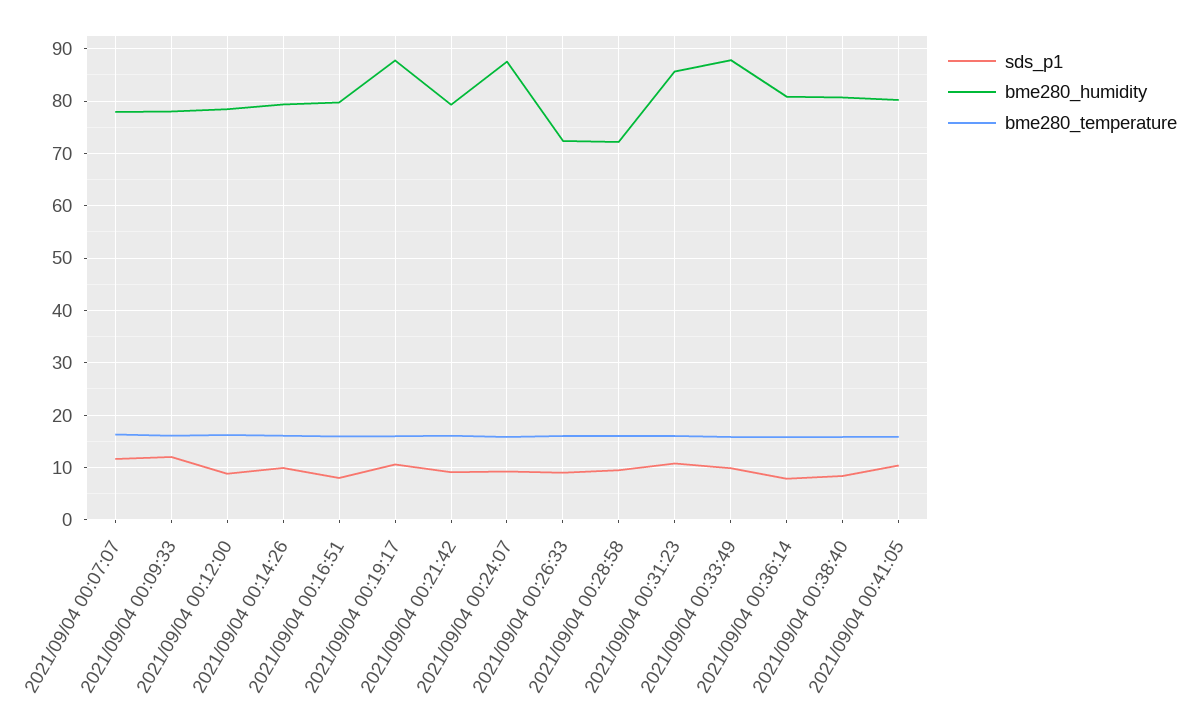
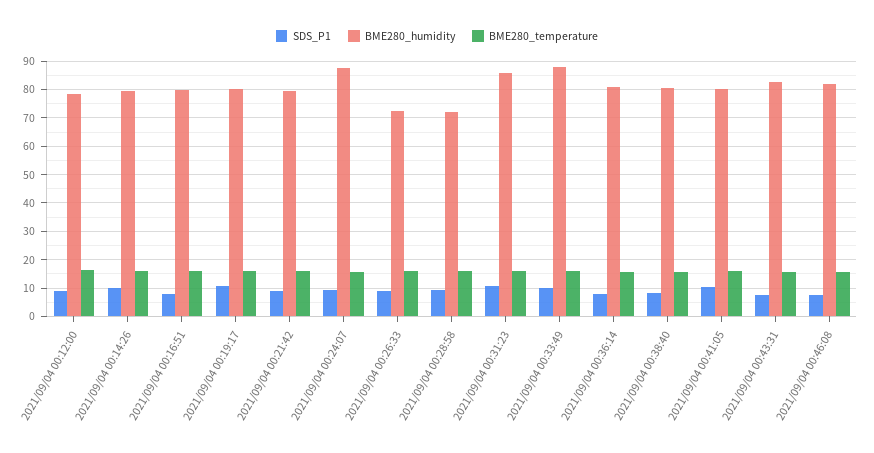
sds_p1, 2021/09/04 00:07:07: 12 -> none
bme280_humidity, 2021/09/04 00:07:07: 78 -> none
bme280_temperature, 2021/09/04 00:07:07: 16 -> none
sds_p1, 2021/09/04 00:09:33: 12 -> none
bme280_humidity, 2021/09/04 00:09:33: 78 -> none
bme280_temperature, 2021/09/04 00:09:33: 16 -> none
bme280_humidity, 2021/09/04 00:19:17: 88 -> 80
sds_p1, 2021/09/04 00:43:31: none -> 7.5
bme280_humidity, 2021/09/04 00:43:31: none -> 82.5
bme280_temperature, 2021/09/04 00:43:31: none -> 15
sds_p1, 2021/09/04 00:46:08: none -> 7.5
bme280_humidity, 2021/09/04 00:46:08: none -> 82.5
bme280_temperature, 2021/09/04 00:46:08: none -> 15

